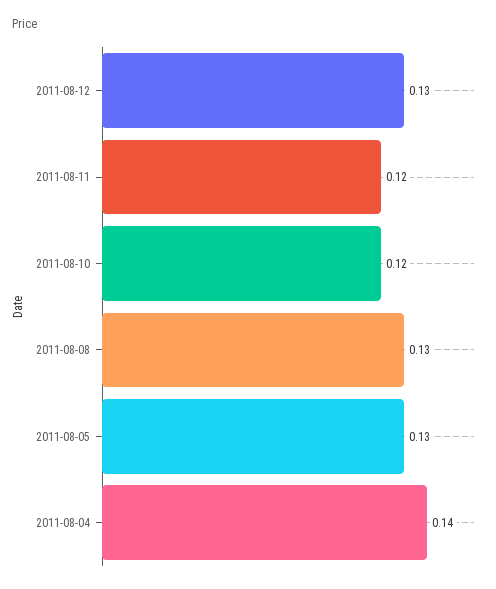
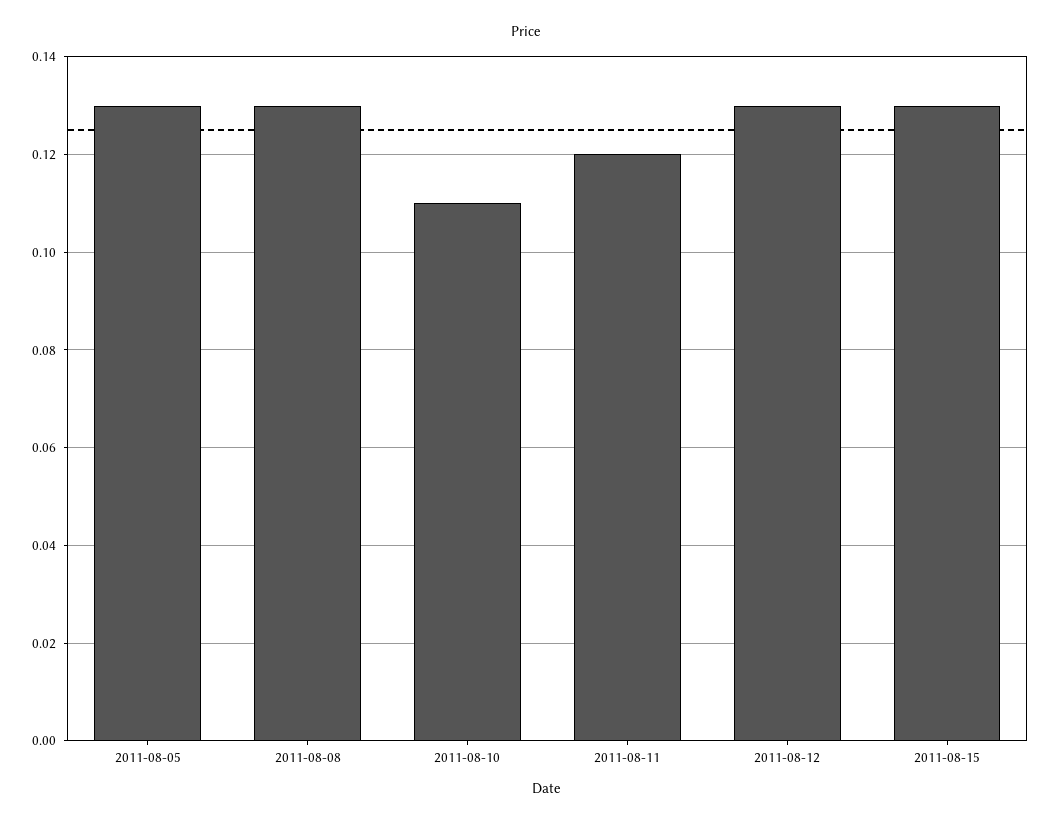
2011-08-10: 0.12 -> 0.11
2011-08-04: 0.14 -> none
2011-08-15: none -> 0.13

